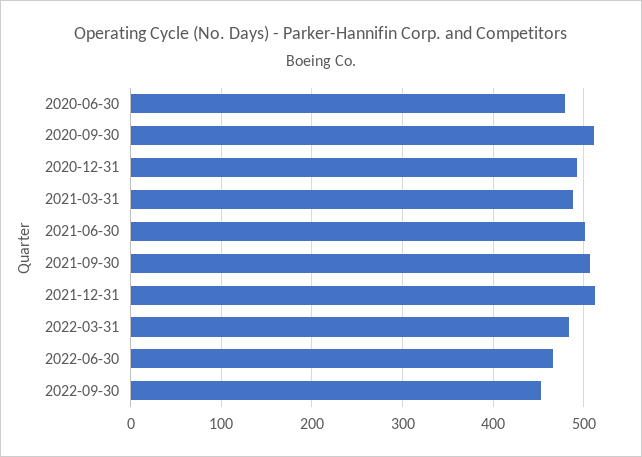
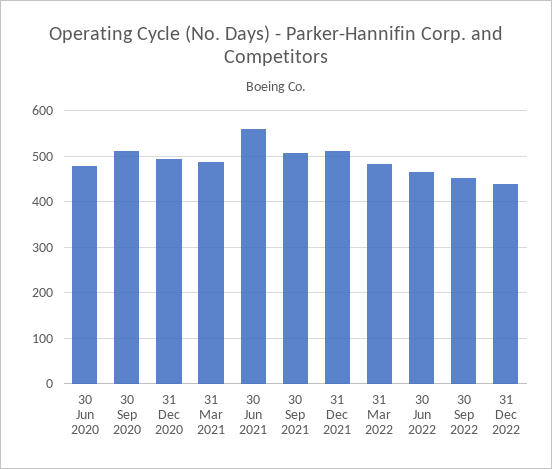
2021-06-30: 500 -> 560
31 Dec 2022: none -> 440

